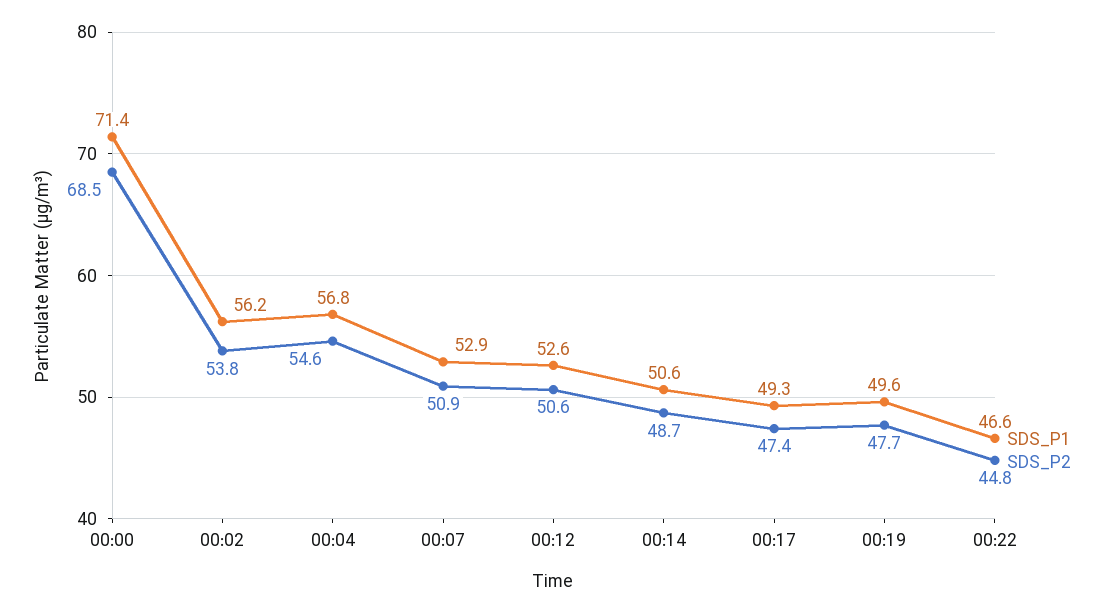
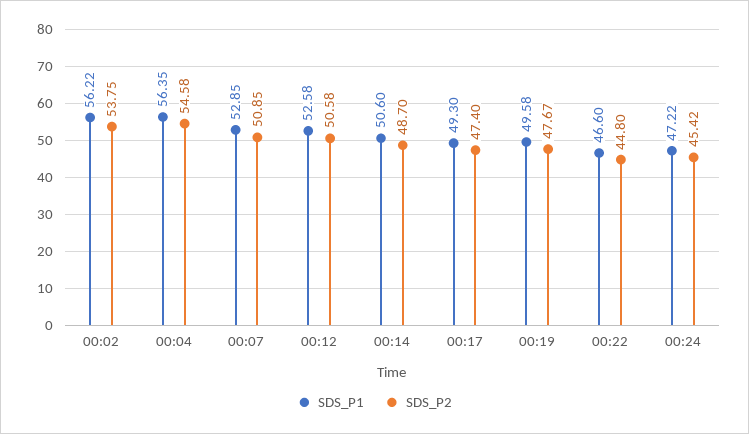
SDS_P1, 00:00: 71.4 -> none
SDS_P2, 00:00: 68.5 -> none
SDS_P1, 00:04: 56.8 -> 56.35
SDS_P1, 00:24: none -> 47.22
SDS_P2, 00:24: none -> 45.42

